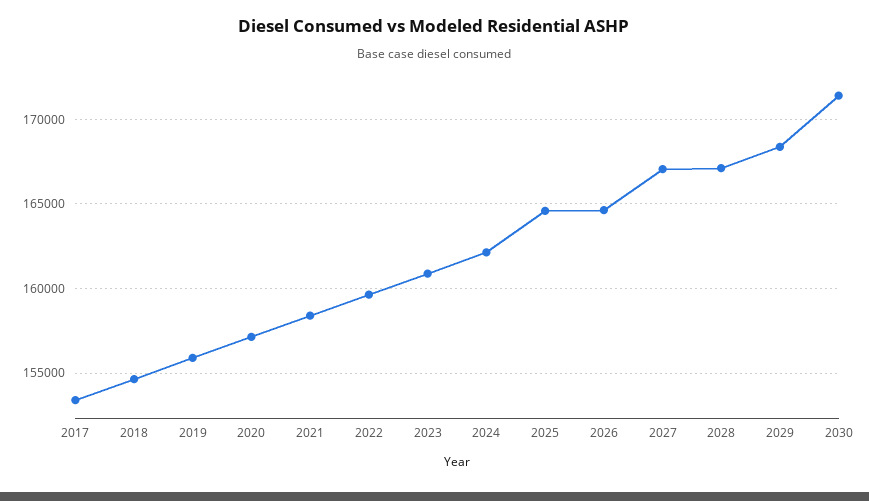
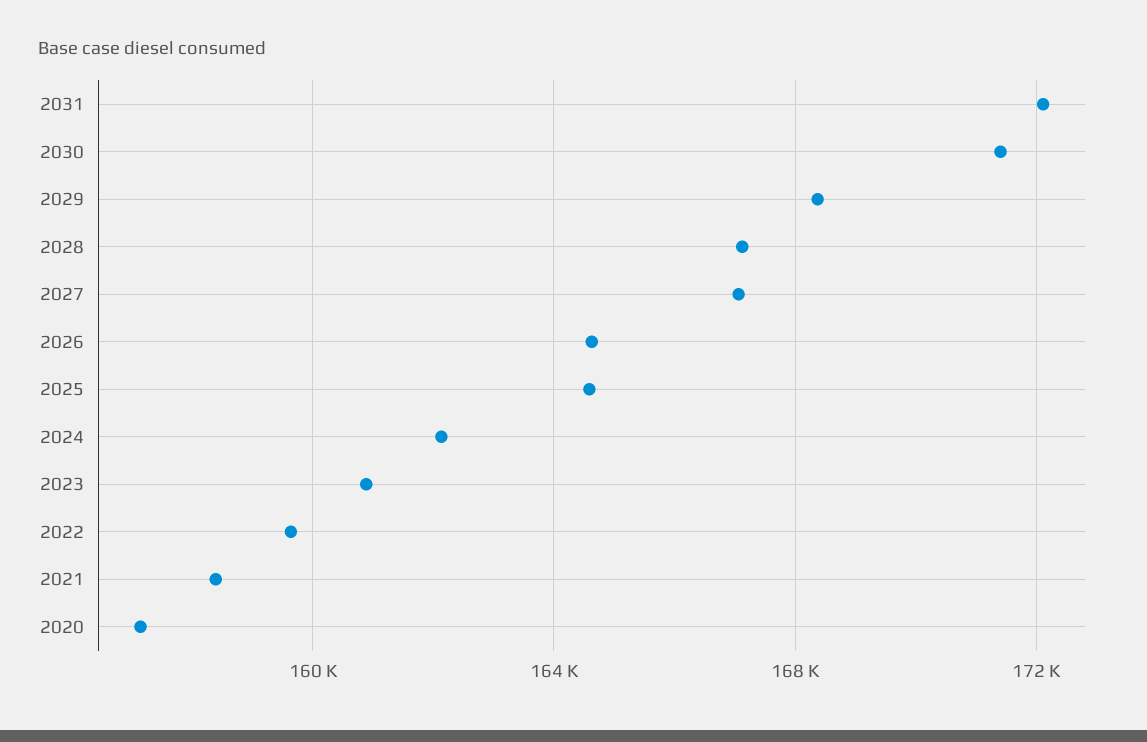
2017: 153500 -> none
2018: 154500 -> none
2019: 156000 -> none
2031: none -> 172000

